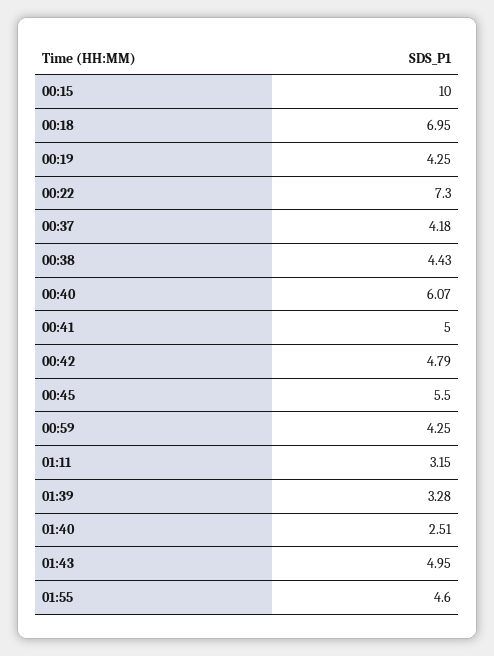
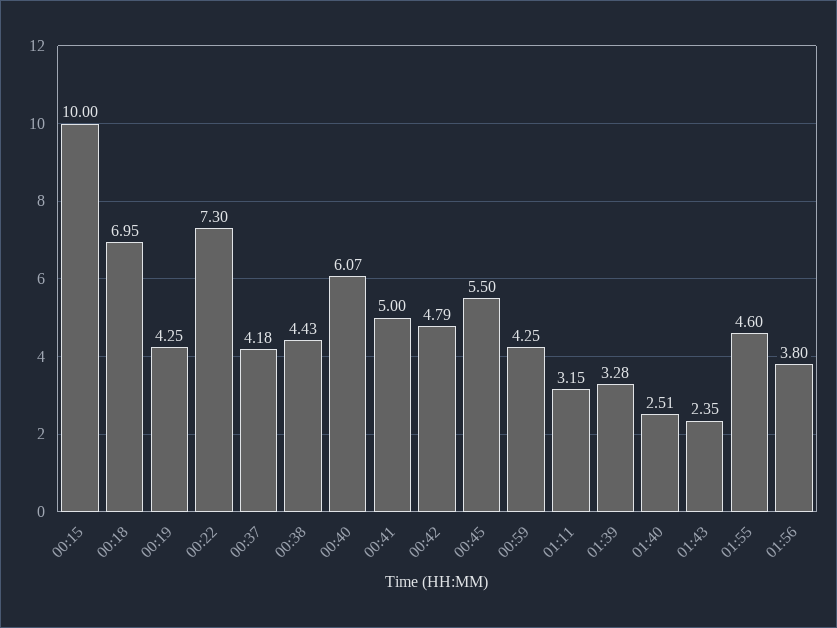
01:43: 4.95 -> 2.35
01:56: none -> 3.8

